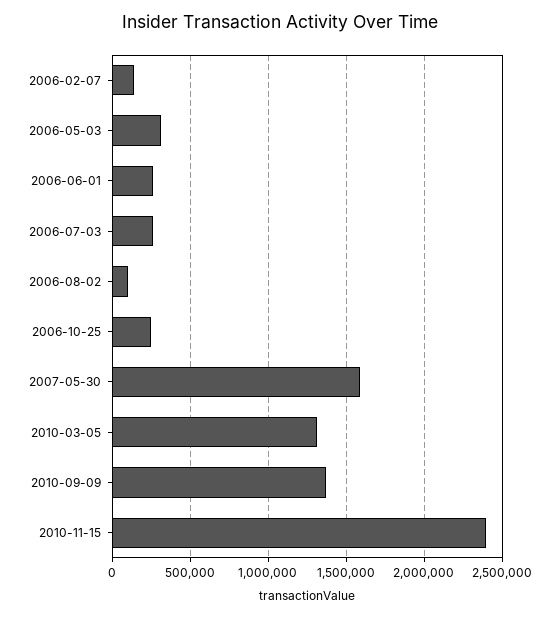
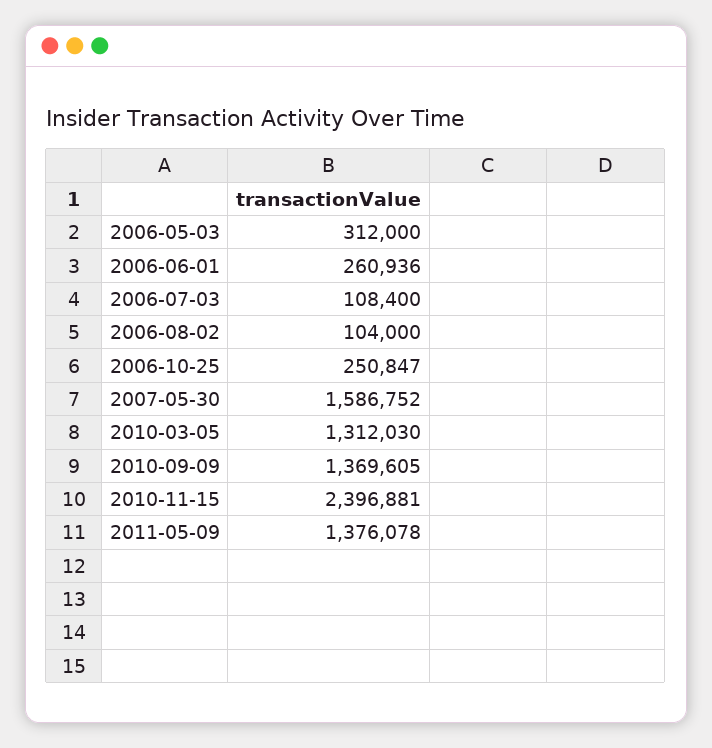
2006-02-07: 150000 -> none
2006-07-03: 250000 -> 108400
2011-05-09: none -> 1376078

